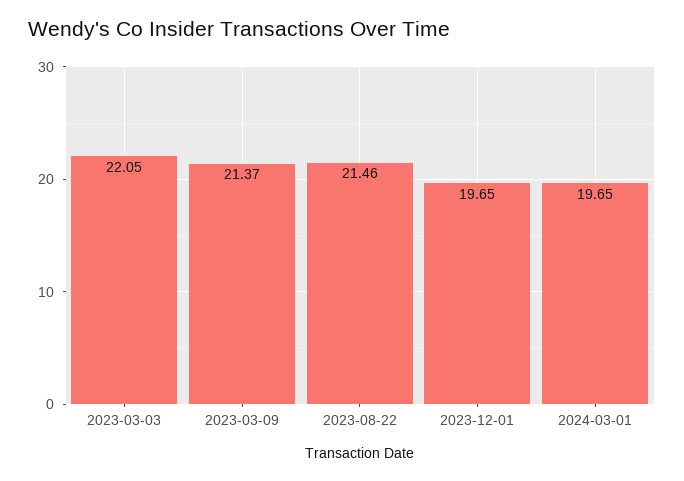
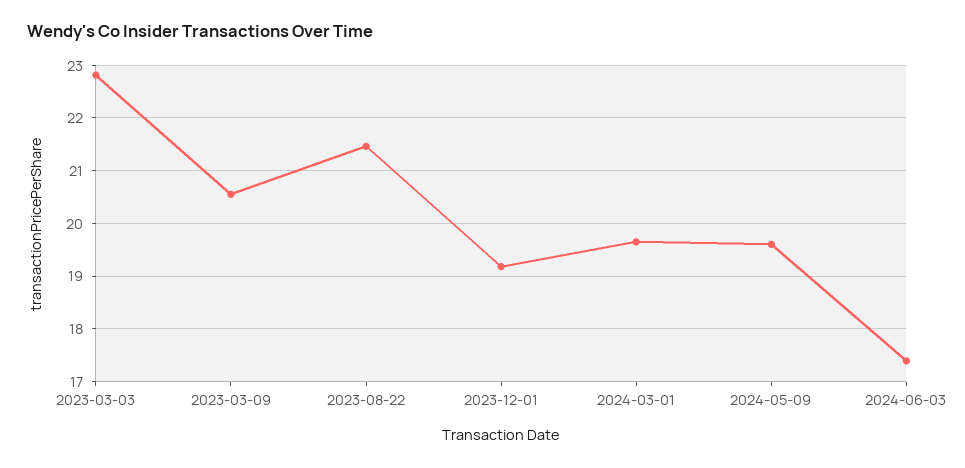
2023-03-03: 22.05 -> 22.8
2023-03-09: 21.37 -> 20.6
2023-12-01: 19.65 -> 19.2
2024-05-09: none -> 19.6
2024-06-03: none -> 17.4

